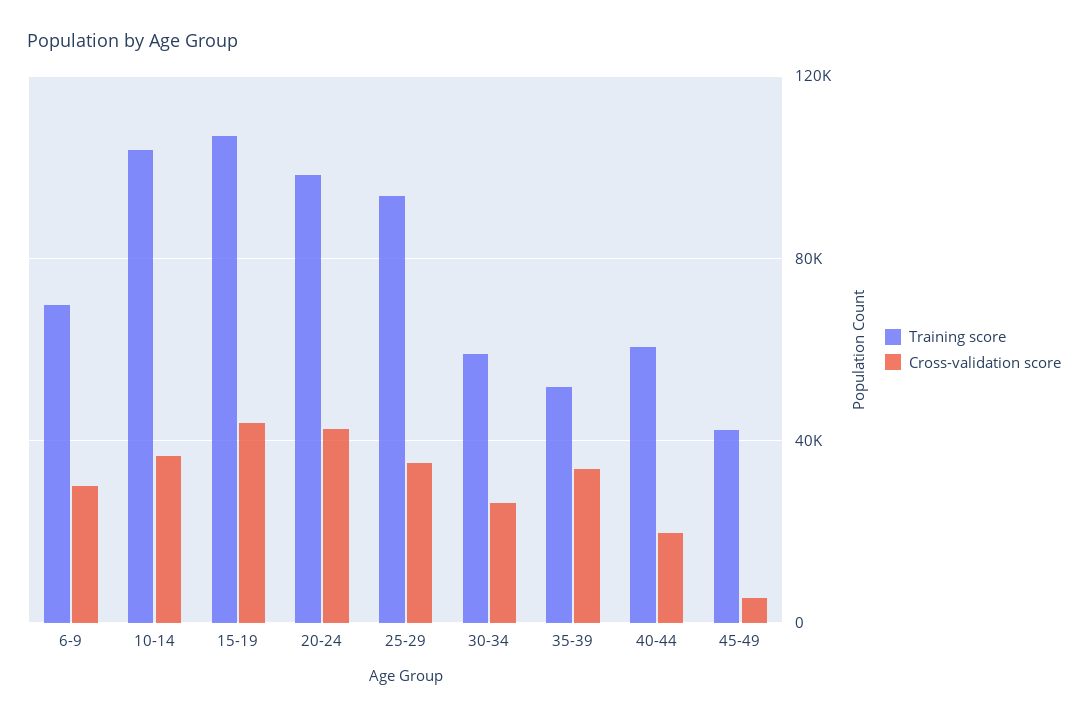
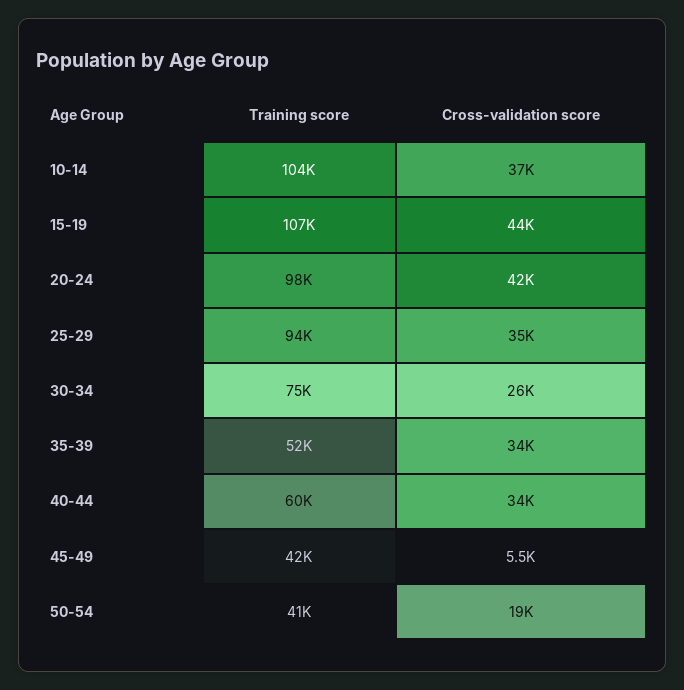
Training score, 6-9: 70000 -> none
Cross-validation score, 6-9: 30000 -> none
Training score, 30-34: 60000 -> 75000
Cross-validation score, 40-44: 20000 -> 34000
Training score, 50-54: none -> 41000
Cross-validation score, 50-54: none -> 19000

